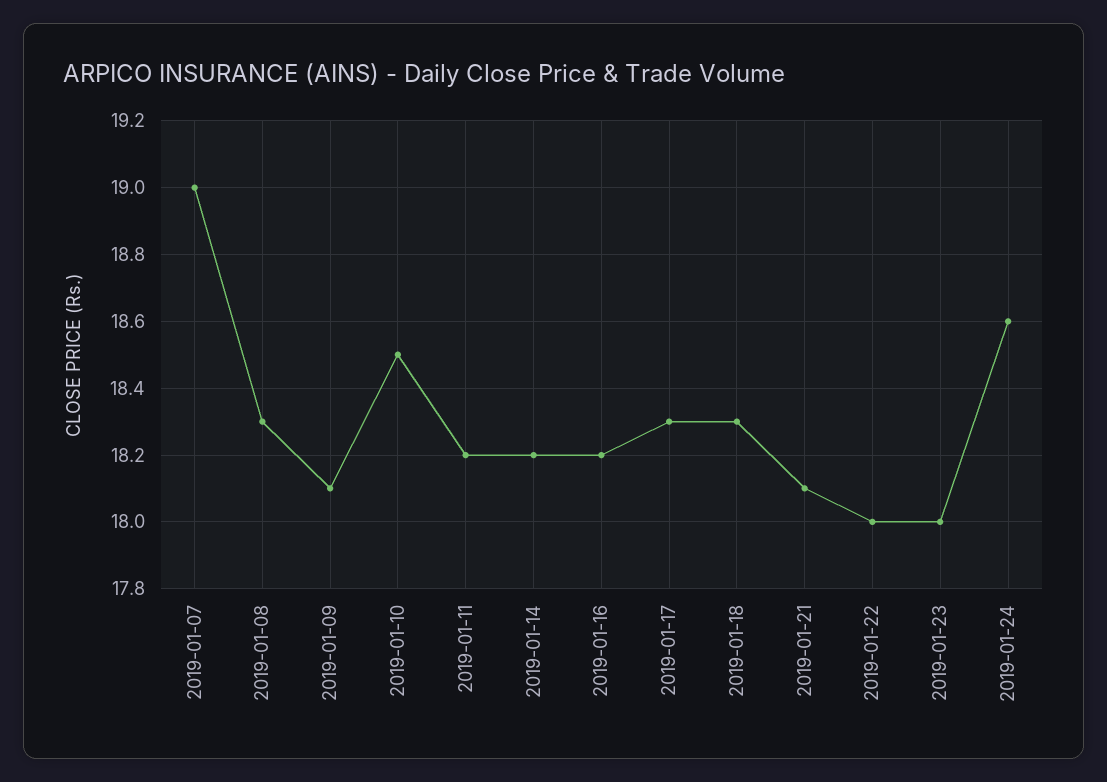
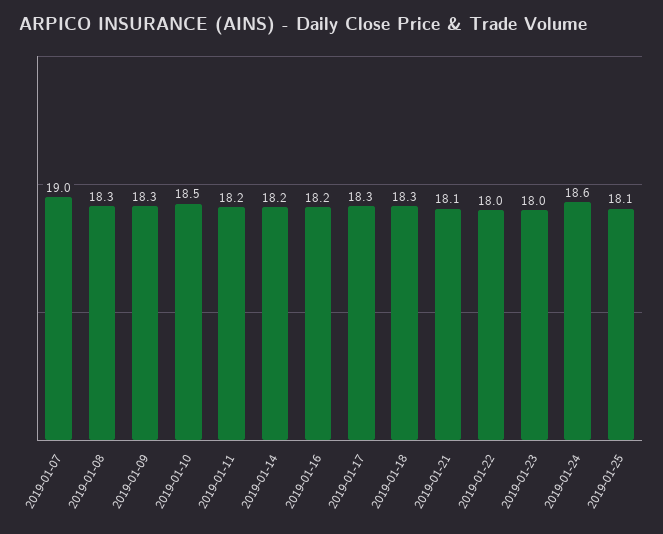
2019-01-09: 18.1 -> 18.3
2019-01-25: none -> 18.1

